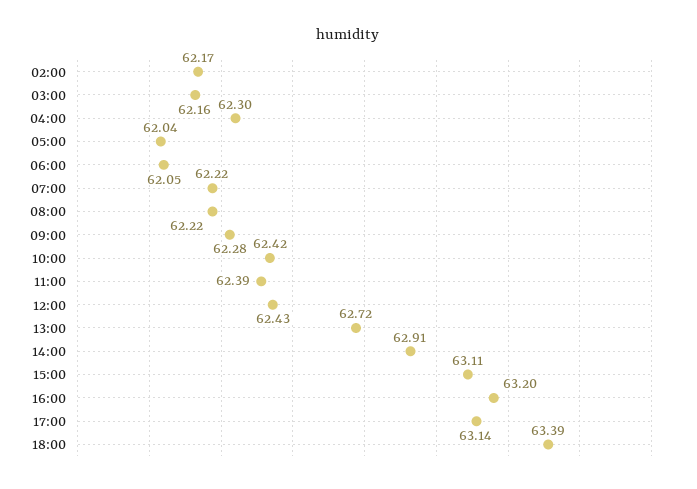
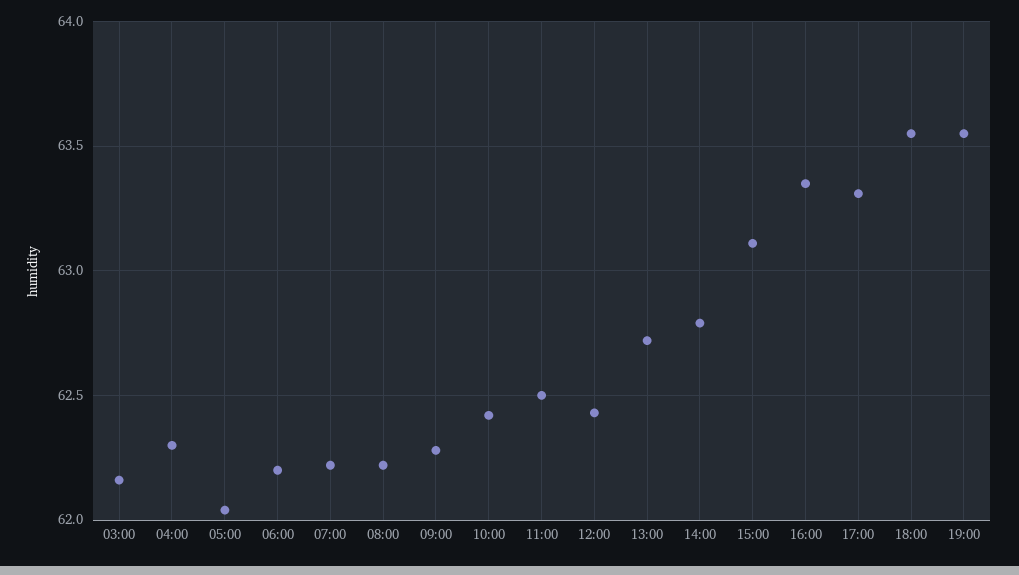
02:00: 62.17 -> none
06:00: 62.05 -> 62.2
11:00: 62.39 -> 62.5
14:00: 62.91 -> 62.8
16:00: 63.2 -> 63.35
17:00: 63.14 -> 63.3
18:00: 63.39 -> 63.55
19:00: none -> 63.55

